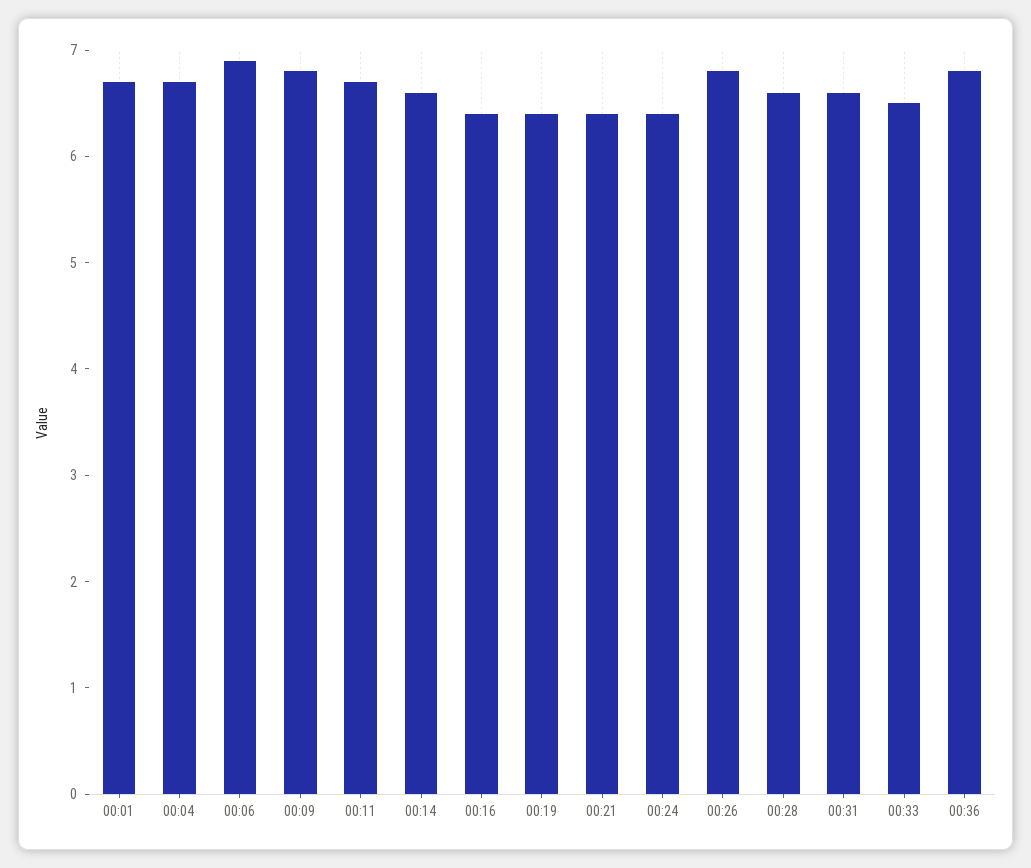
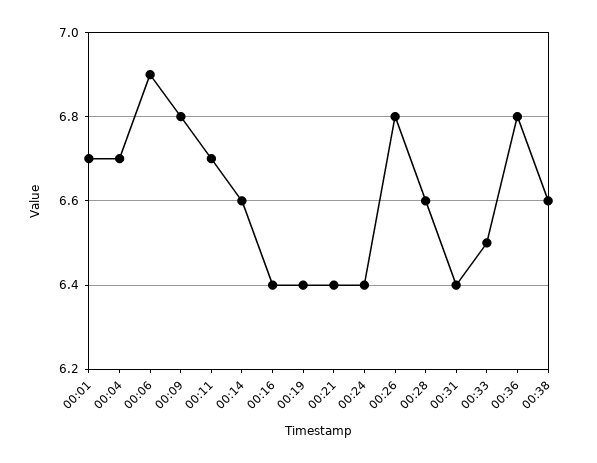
00:31: 6.6 -> 6.4
00:38: none -> 6.6

